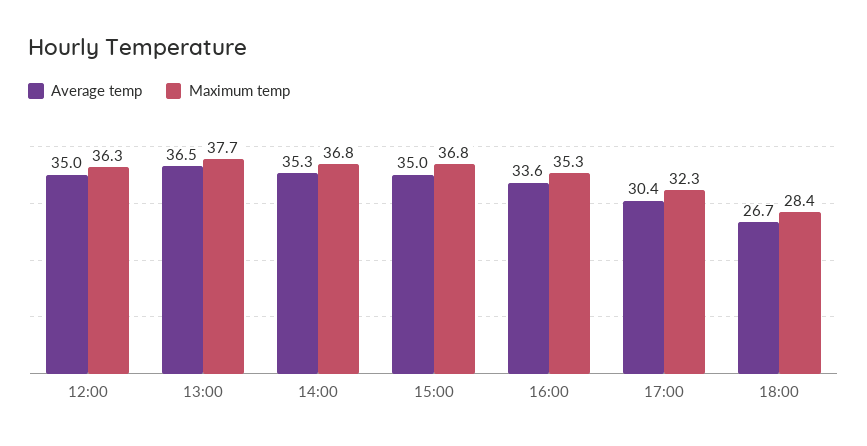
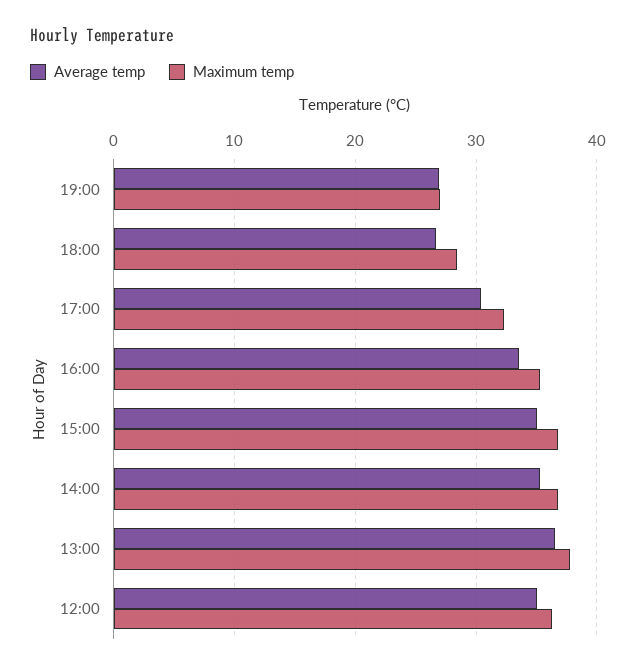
Average temp, 19:00: none -> 27
Maximum temp, 19:00: none -> 27

